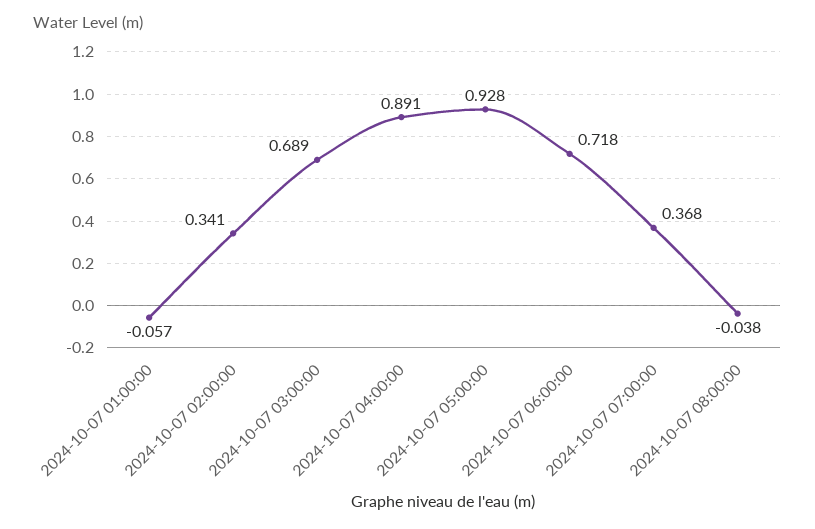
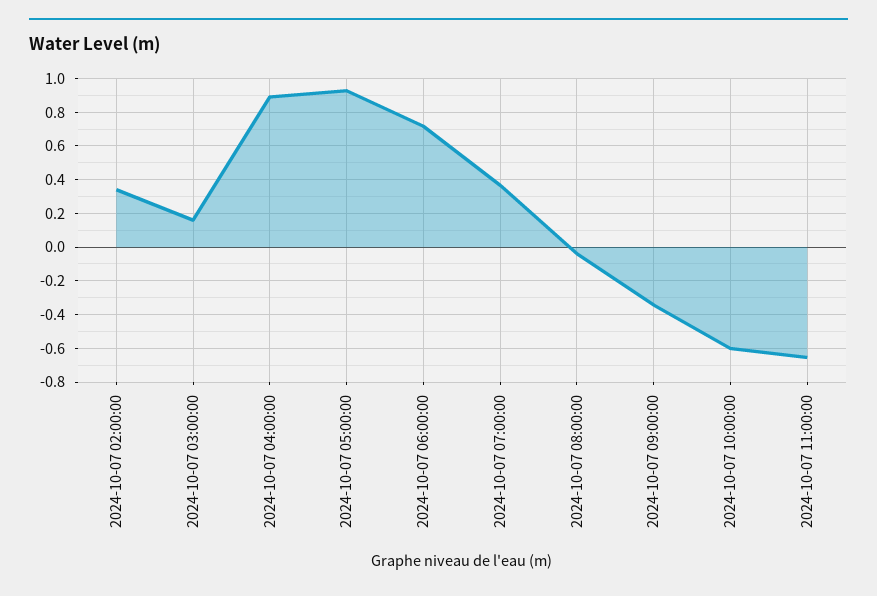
2024-10-07 01:00:00: -0.057 -> none
2024-10-07 03:00:00: 0.689 -> 0.15
2024-10-07 09:00:00: none -> -0.35
2024-10-07 10:00:00: none -> -0.6
2024-10-07 11:00:00: none -> -0.65

